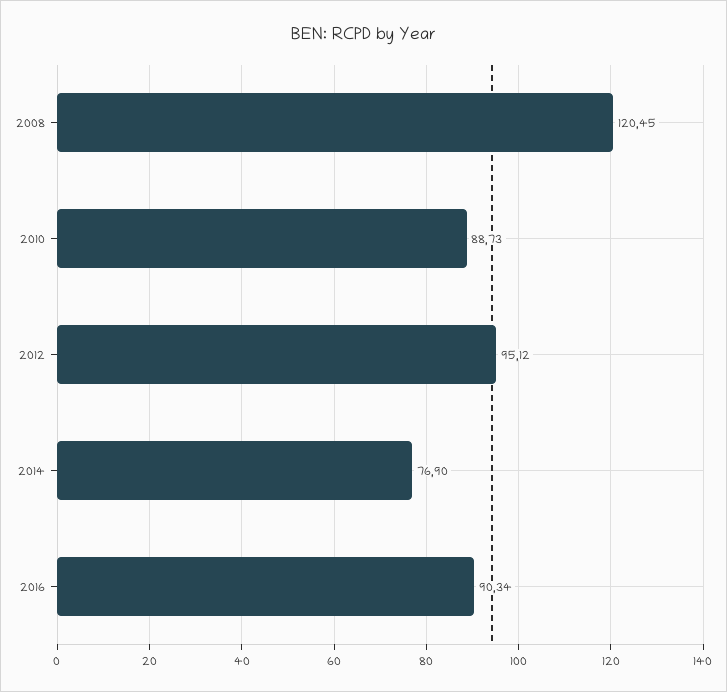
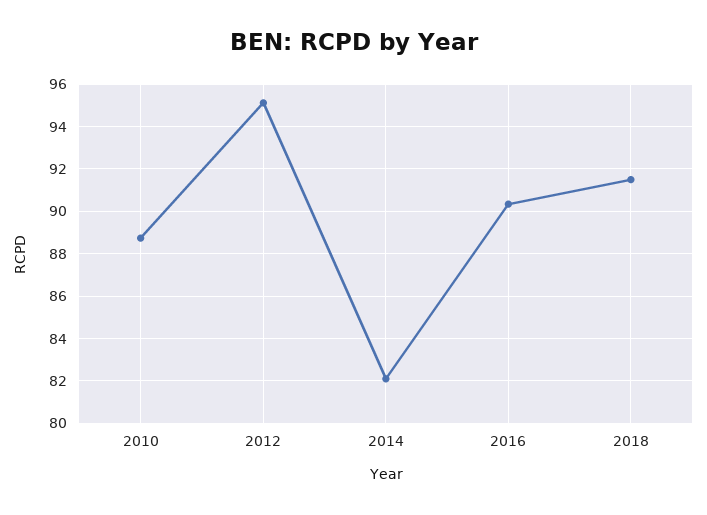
2008: 120.45 -> none
2014: 76.9 -> 82
2018: none -> 91.5

